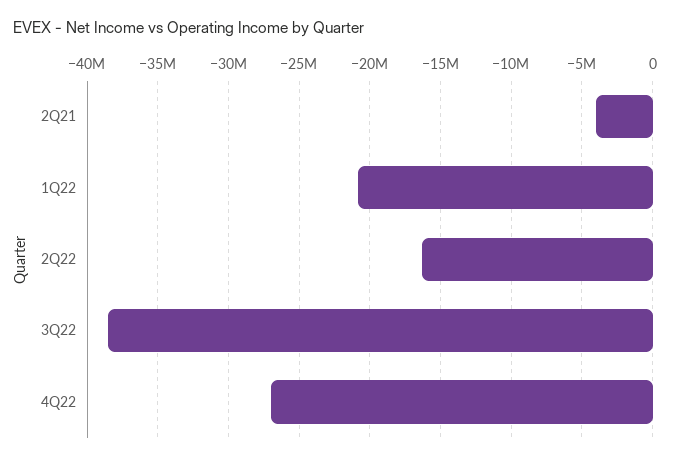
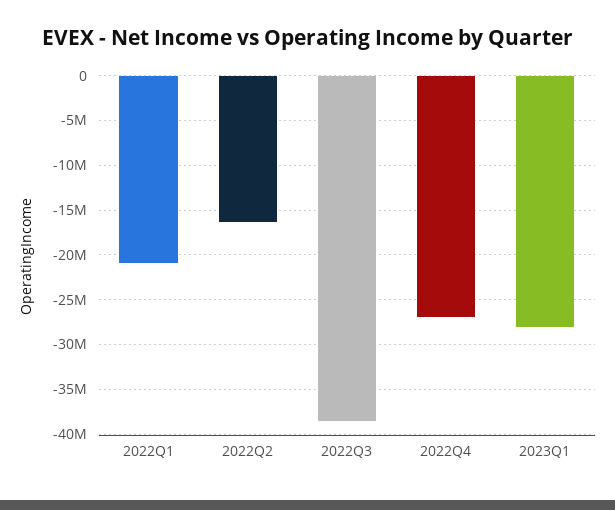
2Q21: -4000000 -> none
2023Q1: none -> -28000000

